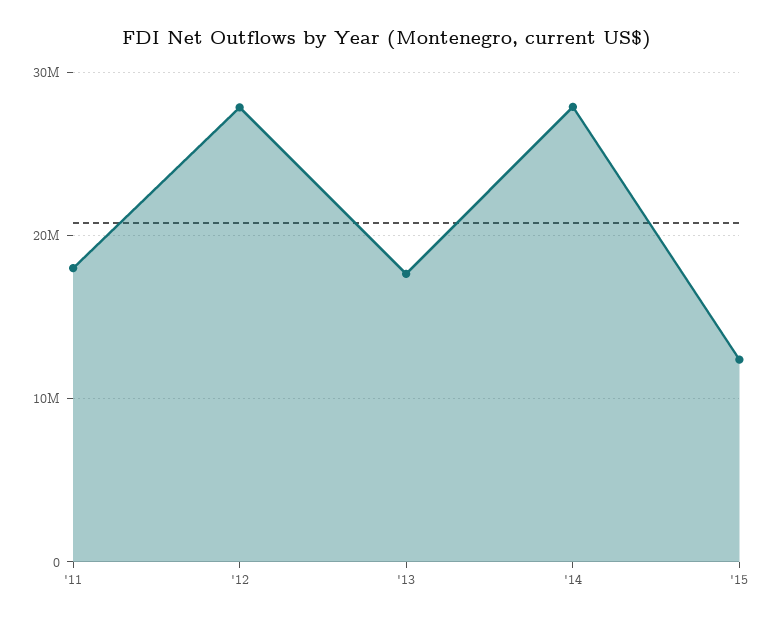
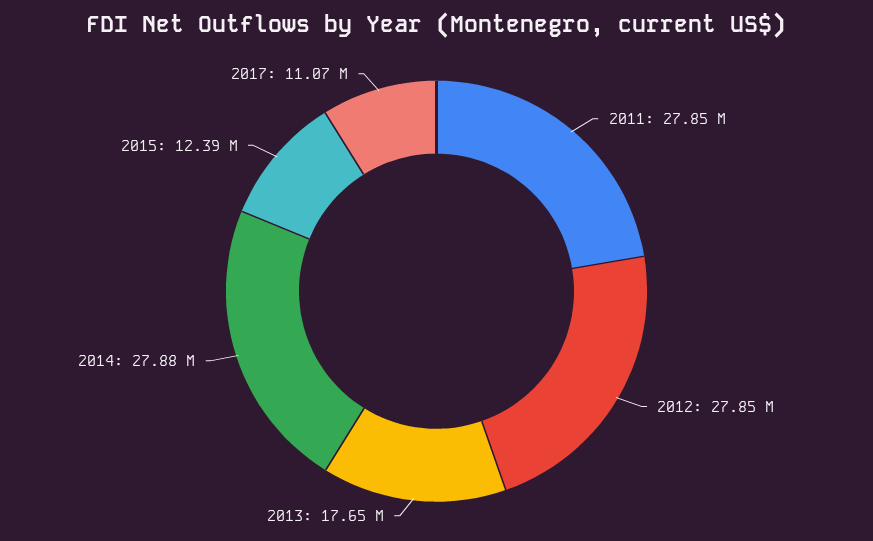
'11: 18000000 -> 27850000
2017: none -> 11070000

